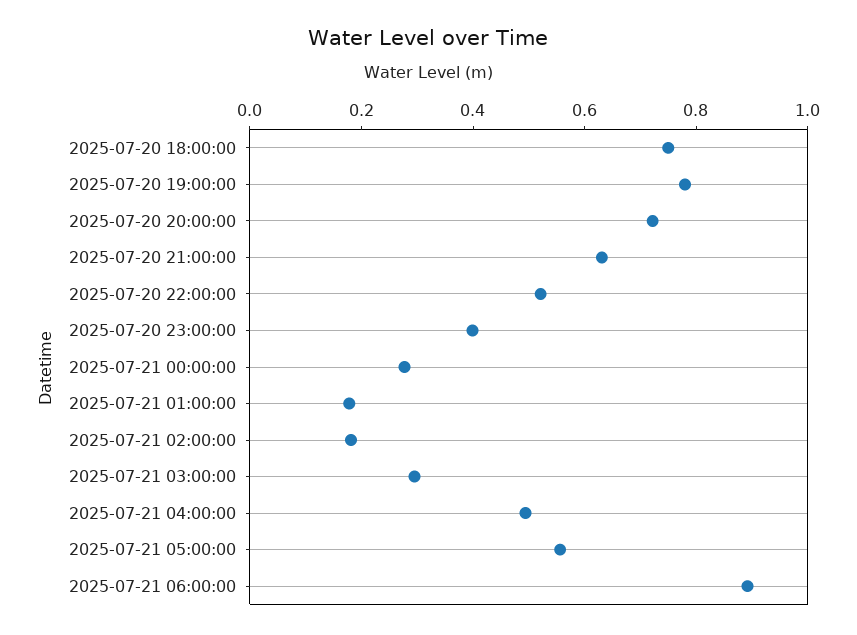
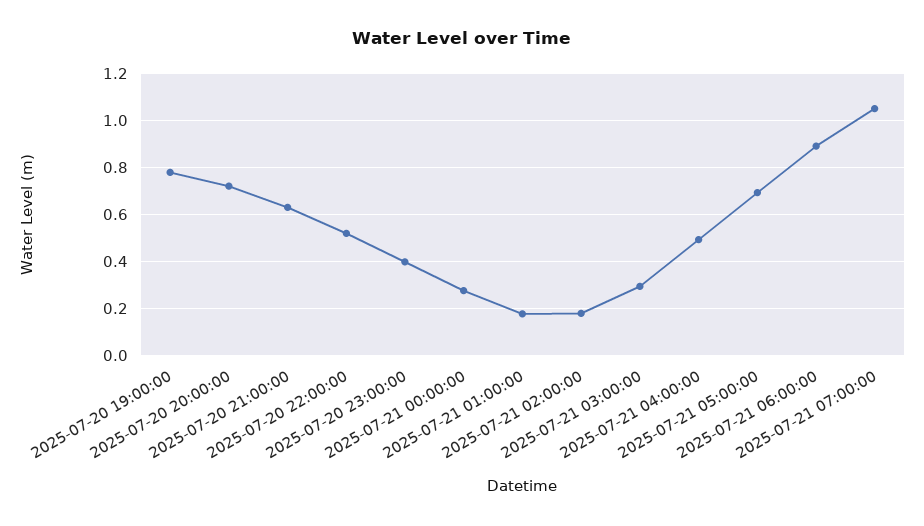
2025-07-20 18:00:00: 0.75 -> none
2025-07-21 05:00:00: 0.55 -> 0.7
2025-07-21 07:00:00: none -> 1.05

